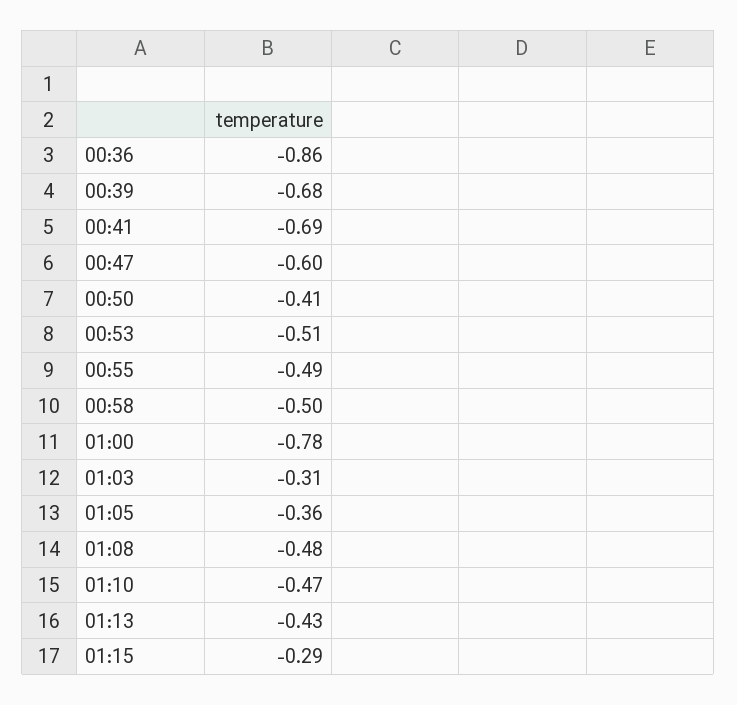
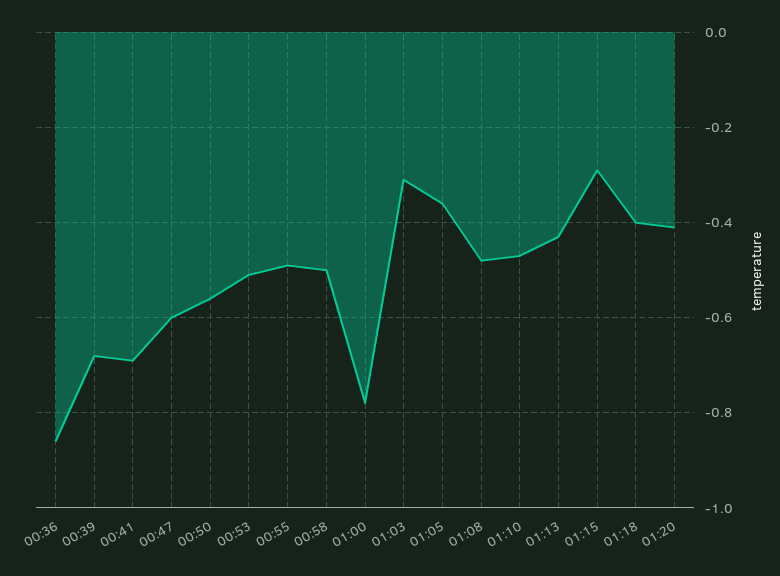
00:50: -0.41 -> -0.55
01:18: none -> -0.4
01:20: none -> -0.4

